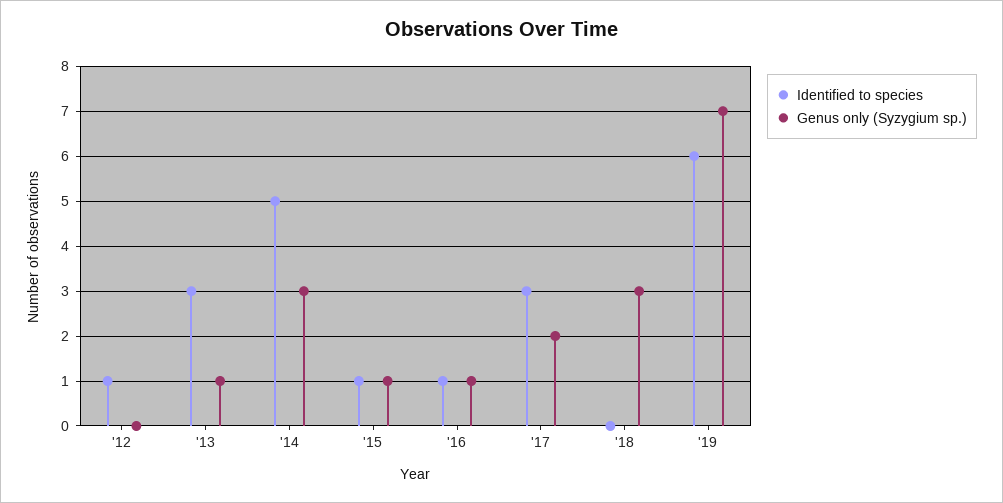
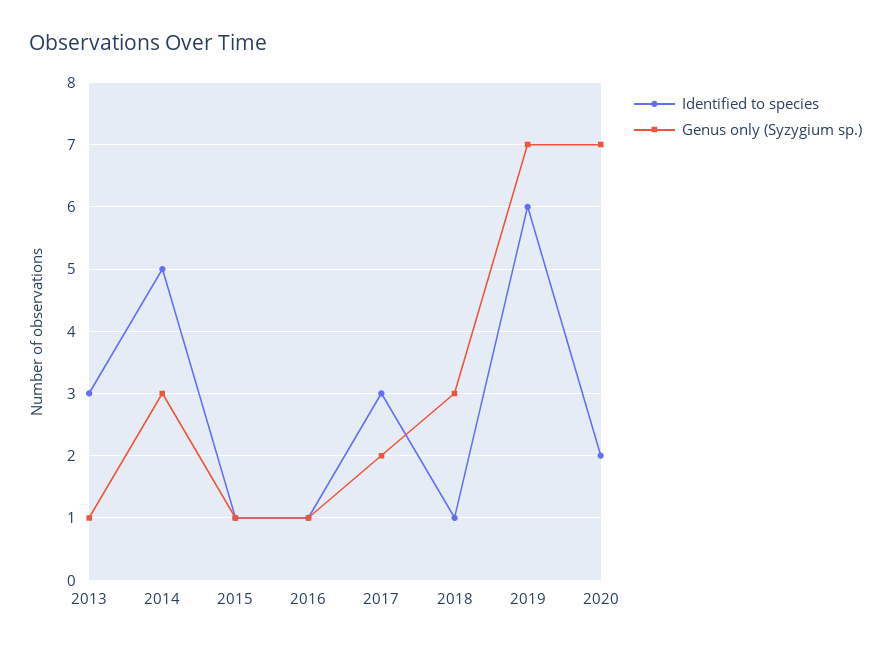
Identified to species, '12: 1 -> none
Genus only (Syzygium sp.), '12: 0 -> none
Identified to species, '18: 0 -> 1
Identified to species, 2020: none -> 2
Genus only (Syzygium sp.), 2020: none -> 7

